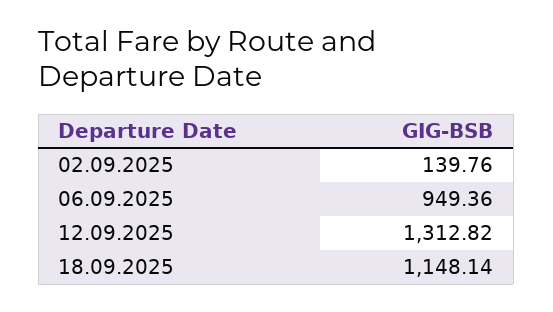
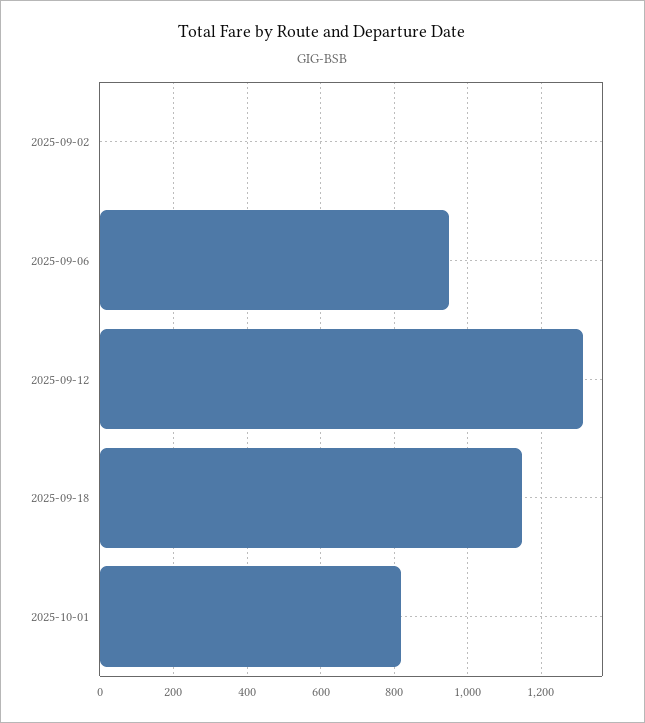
02.09.2025: 139.76 -> 0
2025-10-01: none -> 820

